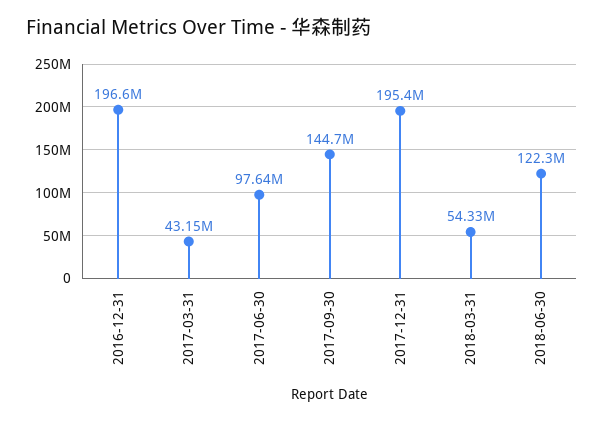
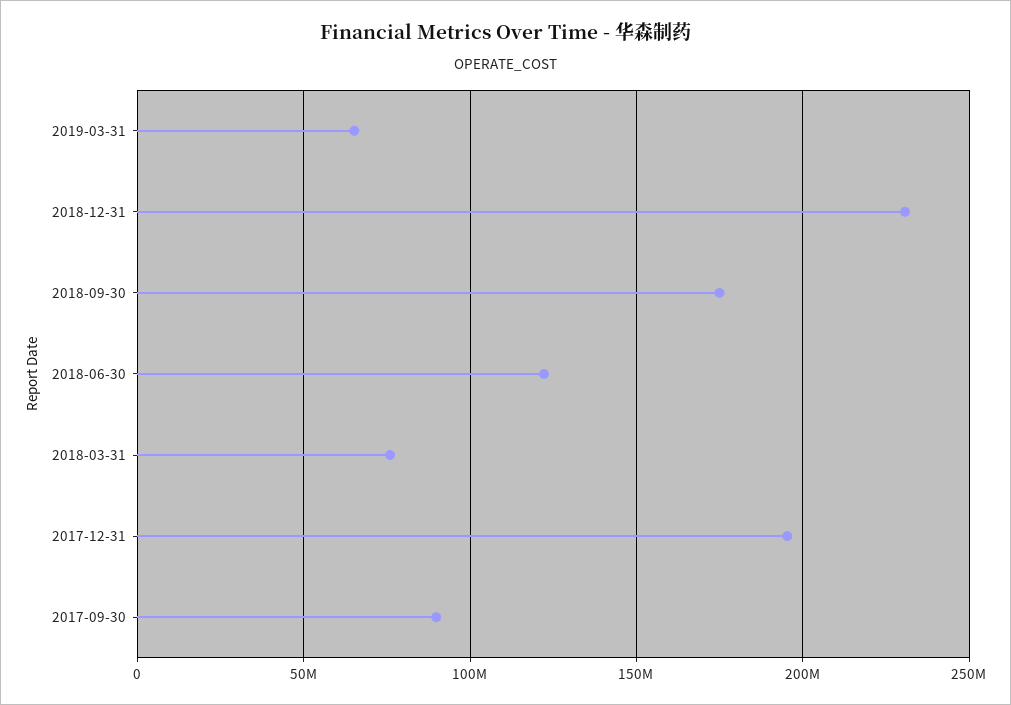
2016-12-31: 196600000 -> none
2017-03-31: 43150000 -> none
2017-06-30: 97640000 -> none
2017-09-30: 144700000 -> 90000000
2018-03-31: 54330000 -> 75000000
2019-03-31: none -> 65000000
2018-12-31: none -> 230000000
2018-09-30: none -> 175000000

